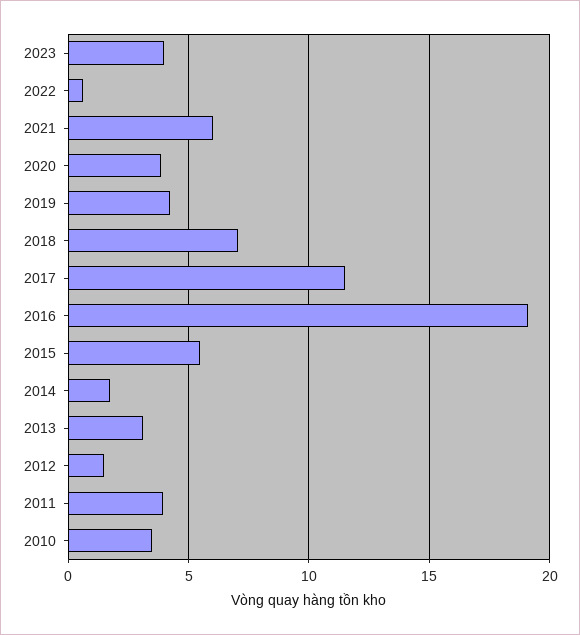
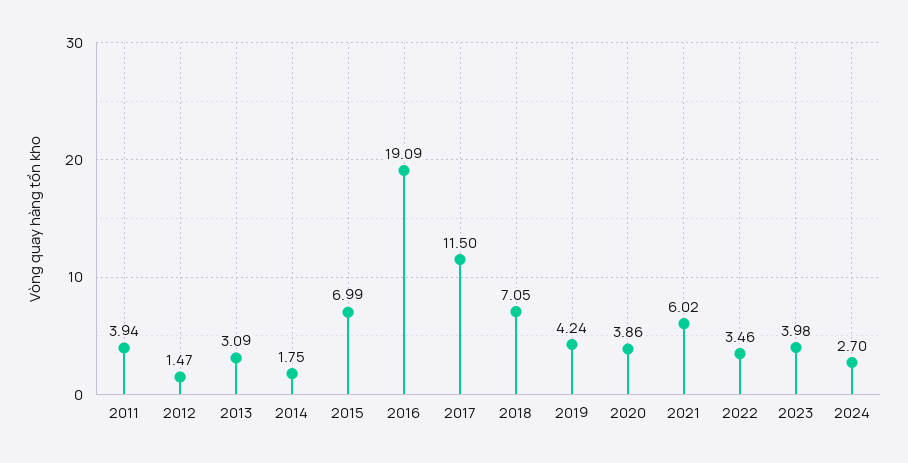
2022: 0.5 -> 3.46
2015: 5.5 -> 6.99
2010: 3.5 -> none
2024: none -> 2.7

